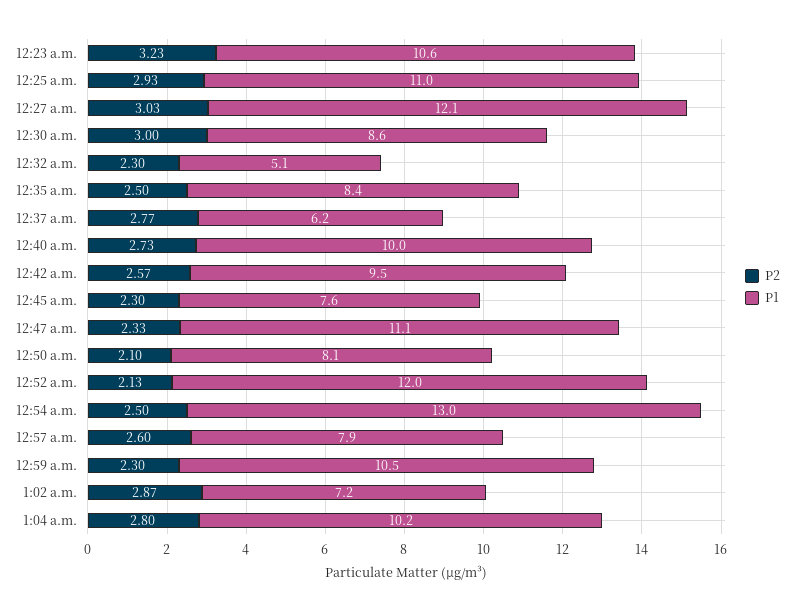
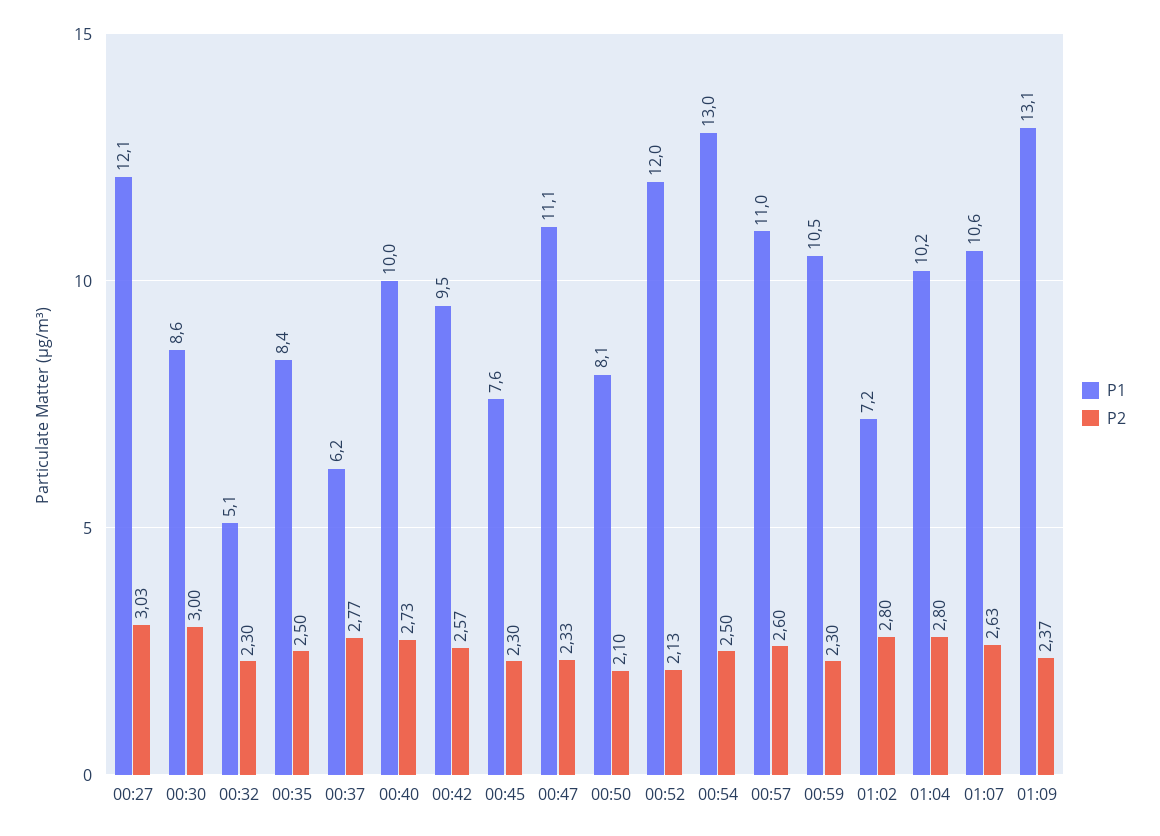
P2, 12:23 a.m.: 3.23 -> none
P1, 12:23 a.m.: 10.6 -> none
P2, 12:25 a.m.: 2.93 -> none
P1, 12:25 a.m.: 11 -> none
P1, 12:57 a.m.: 7.9 -> 11
P2, 1:02 a.m.: 2.87 -> 2.8
P1, 01:07: none -> 10.6
P2, 01:07: none -> 2.63
P1, 01:09: none -> 13.1
P2, 01:09: none -> 2.37

